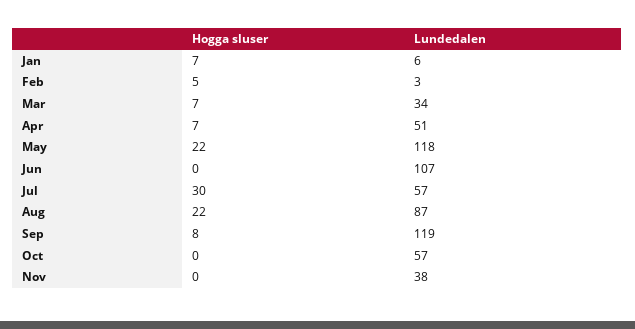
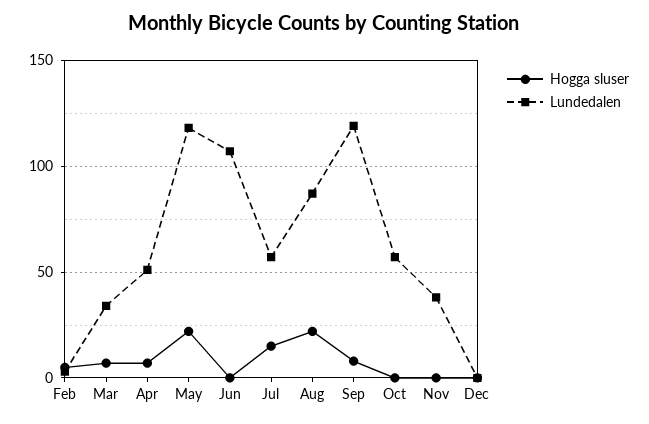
Hogga sluser, Jan: 7 -> none
Lundedalen, Jan: 6 -> none
Hogga sluser, Jul: 30 -> 15
Hogga sluser, Dec: none -> 0
Lundedalen, Dec: none -> 0

